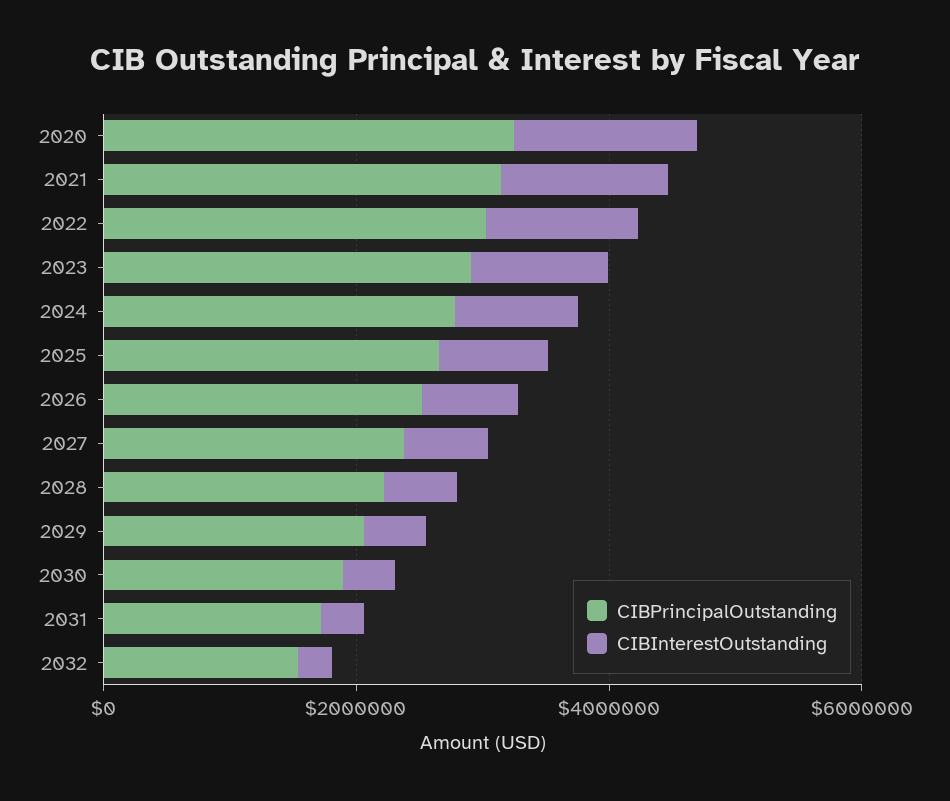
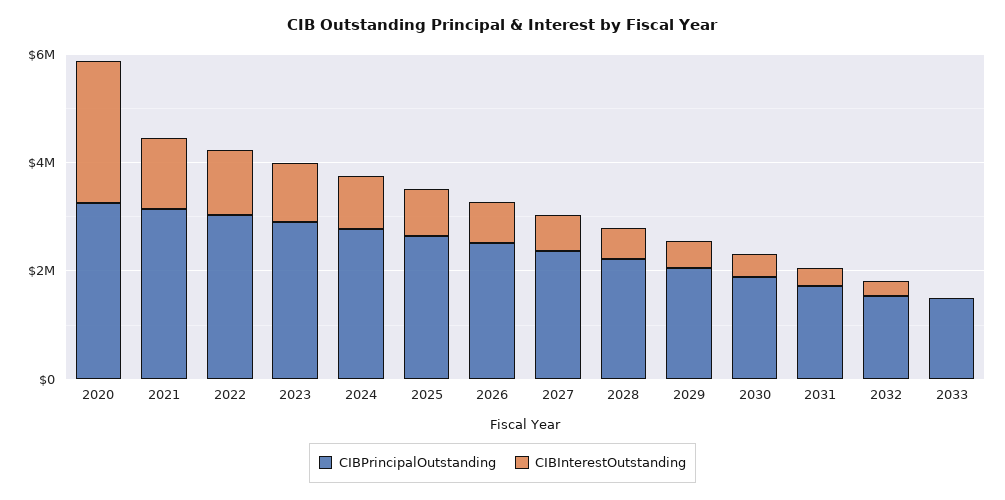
CIBInterestOutstanding, 2020: 1500000 -> 2500000
CIBPrincipalOutstanding, 2033: none -> 1500000
CIBInterestOutstanding, 2033: none -> 0

